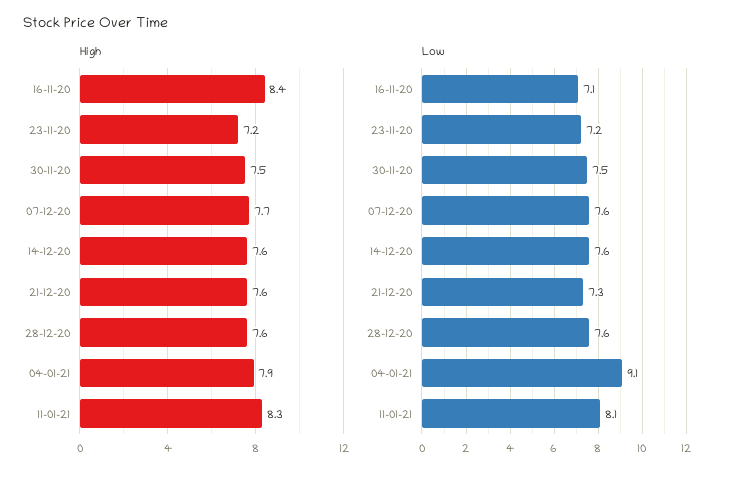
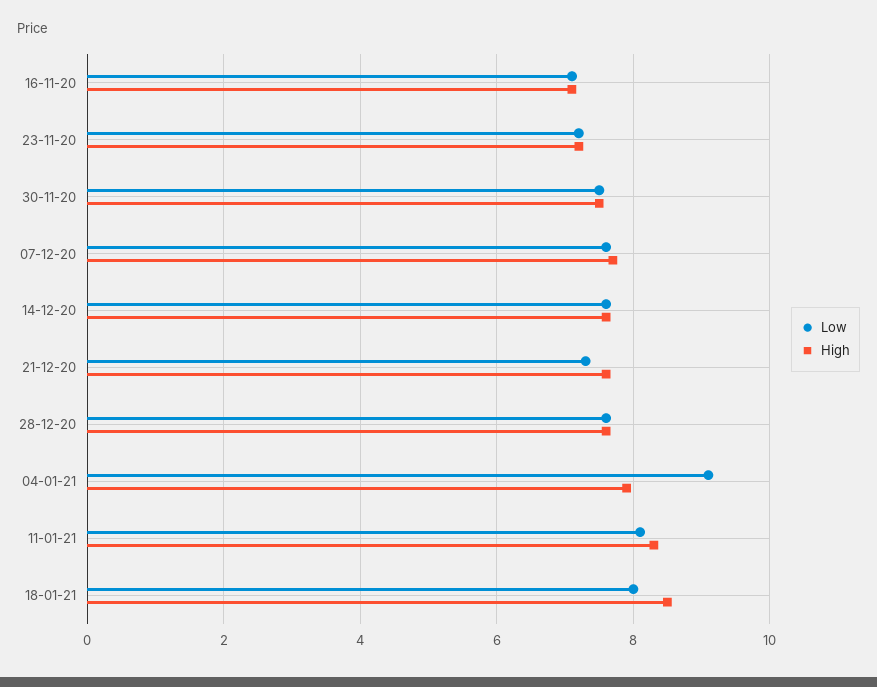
High, 16-11-20: 8.4 -> 7
Low, 18-01-21: none -> 8
High, 18-01-21: none -> 8.5

